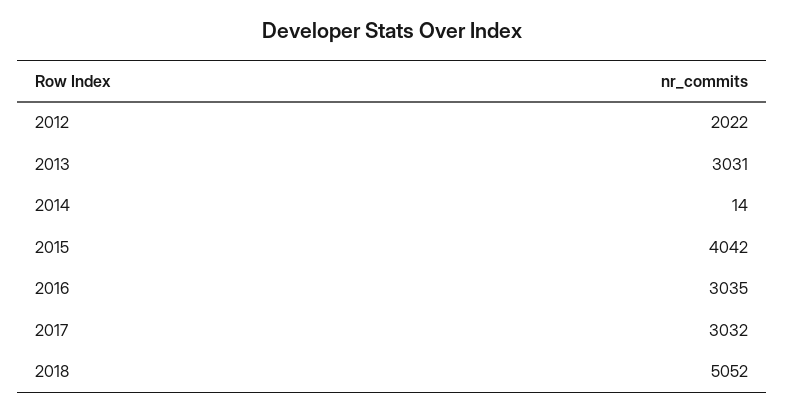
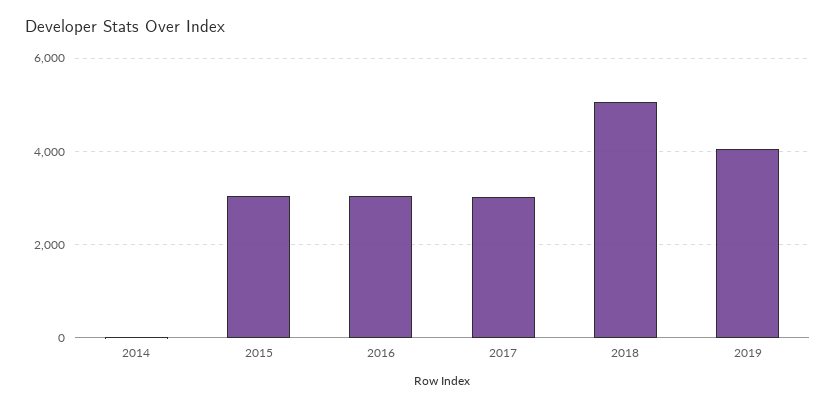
2012: 2022 -> none
2013: 3031 -> none
2015: 4042 -> 3000
2019: none -> 4000

